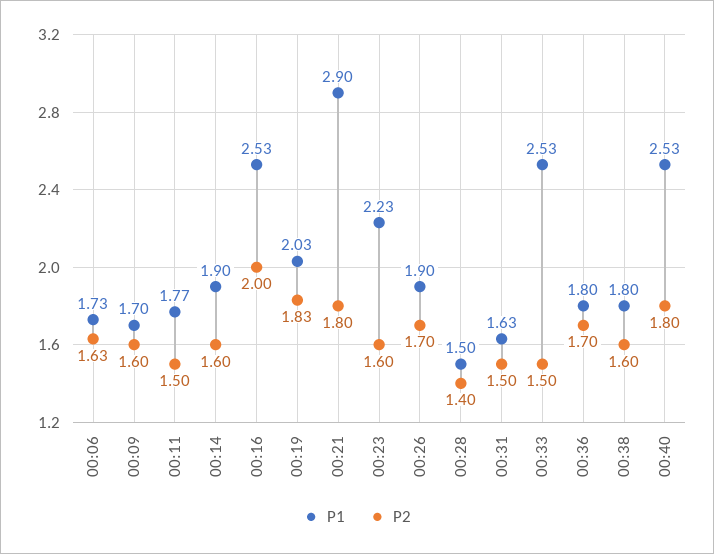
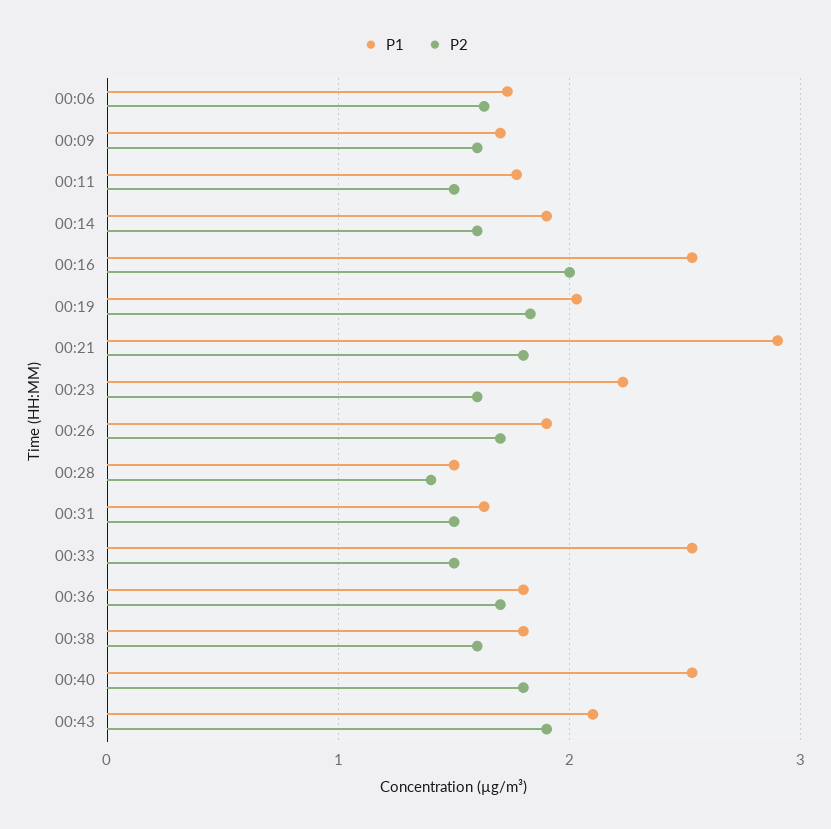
P1, 00:43: none -> 2.1
P2, 00:43: none -> 1.9

